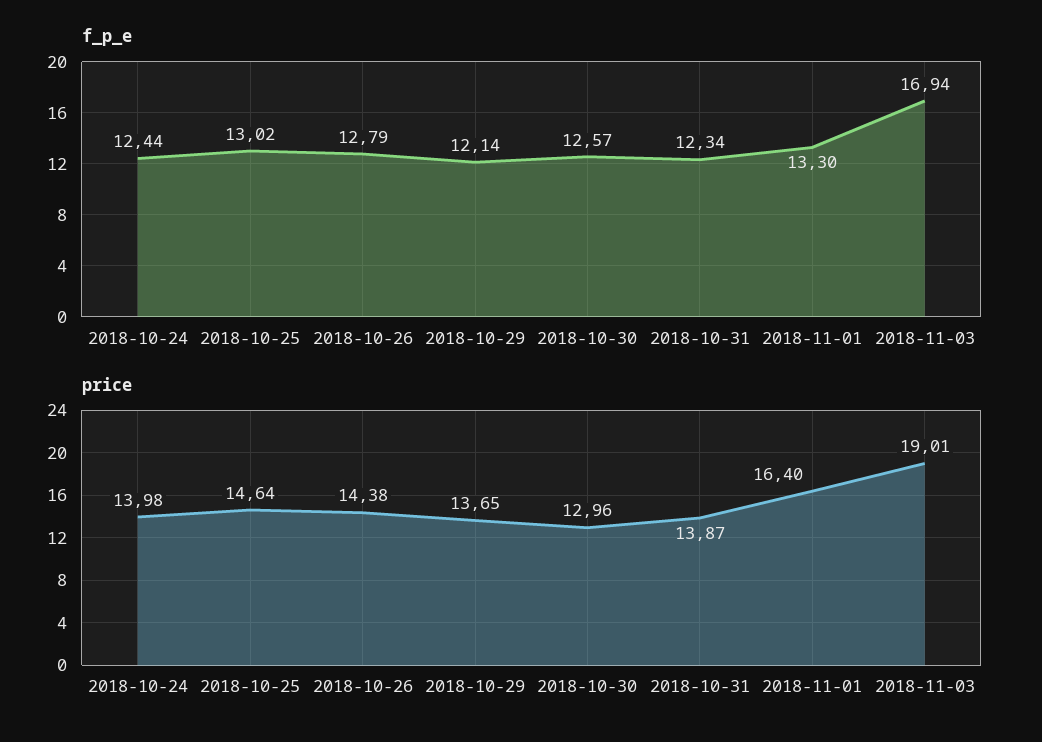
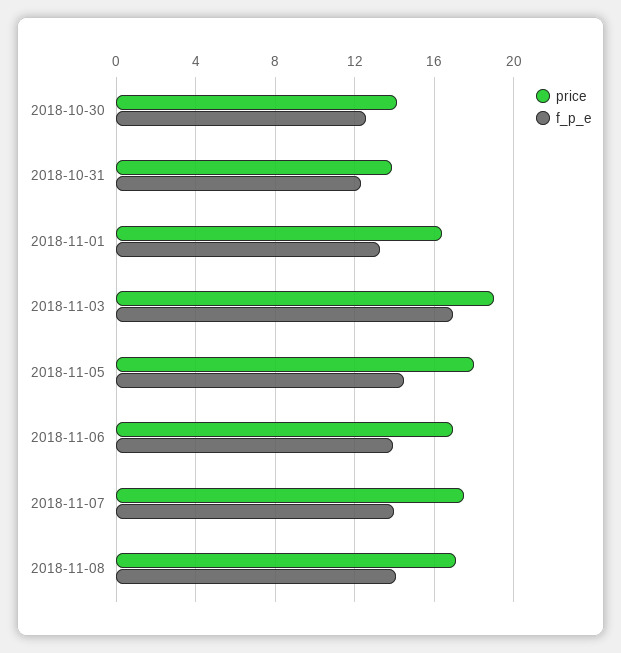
f_p_e, 2018-10-24: 12.44 -> none
f_p_e, 2018-10-25: 13.02 -> none
f_p_e, 2018-10-26: 12.79 -> none
f_p_e, 2018-10-29: 12.14 -> none
price, 2018-10-24: 13.98 -> none
price, 2018-10-25: 14.64 -> none
price, 2018-10-26: 14.38 -> none
price, 2018-10-29: 13.65 -> none
price, 2018-10-30: 12.96 -> 14
price, 2018-11-05: none -> 18
f_p_e, 2018-11-05: none -> 14.5
price, 2018-11-06: none -> 17
f_p_e, 2018-11-06: none -> 14
price, 2018-11-07: none -> 17.5
f_p_e, 2018-11-07: none -> 14
price, 2018-11-08: none -> 17
f_p_e, 2018-11-08: none -> 14

